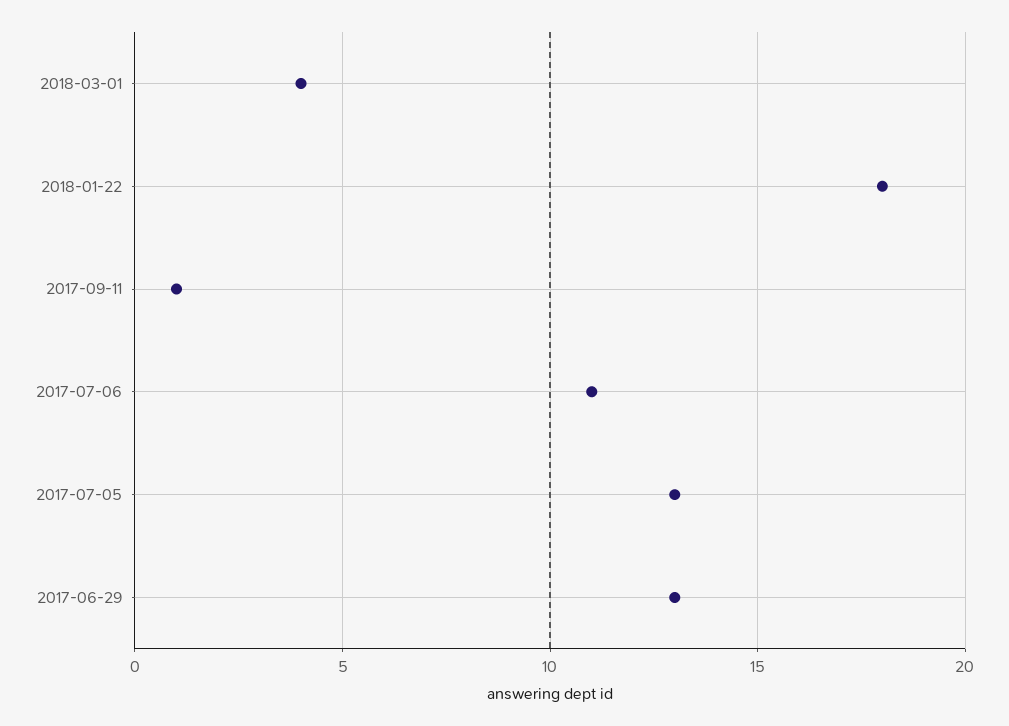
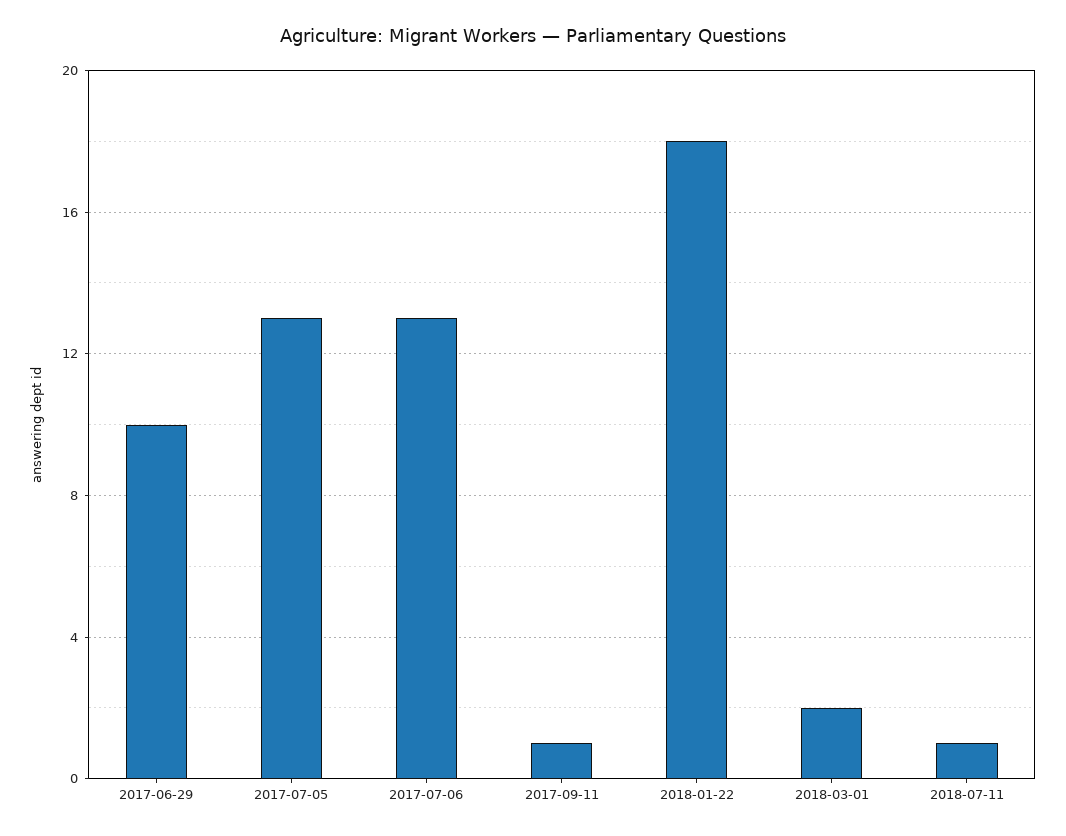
2018-03-01: 4 -> 2
2017-07-06: 11 -> 13
2017-06-29: 13 -> 10
2018-07-11: none -> 1

